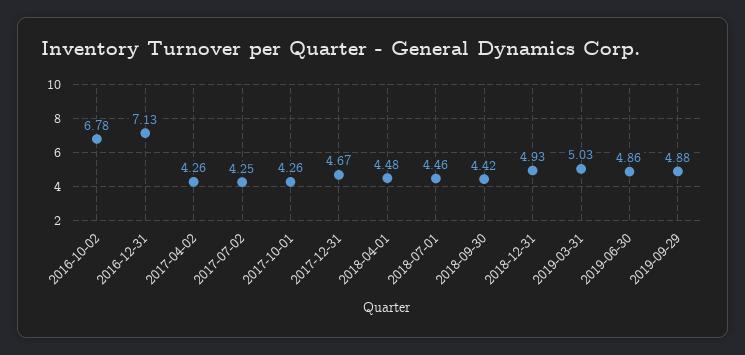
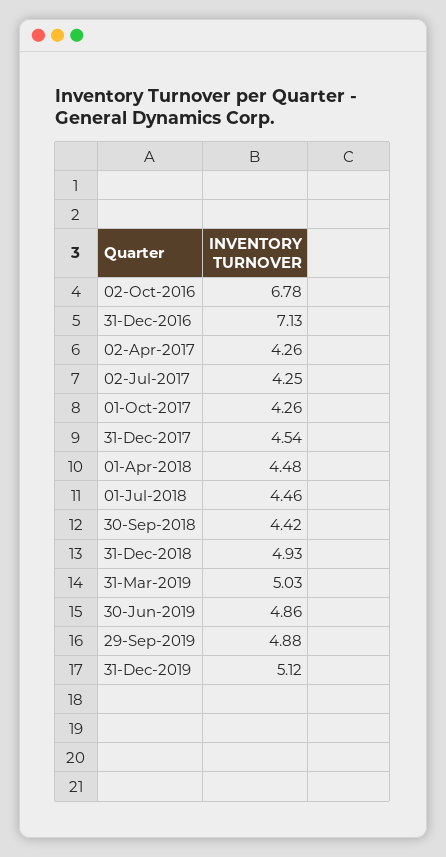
2017-12-31: 4.67 -> 4.54
31-Dec-2019: none -> 5.12

